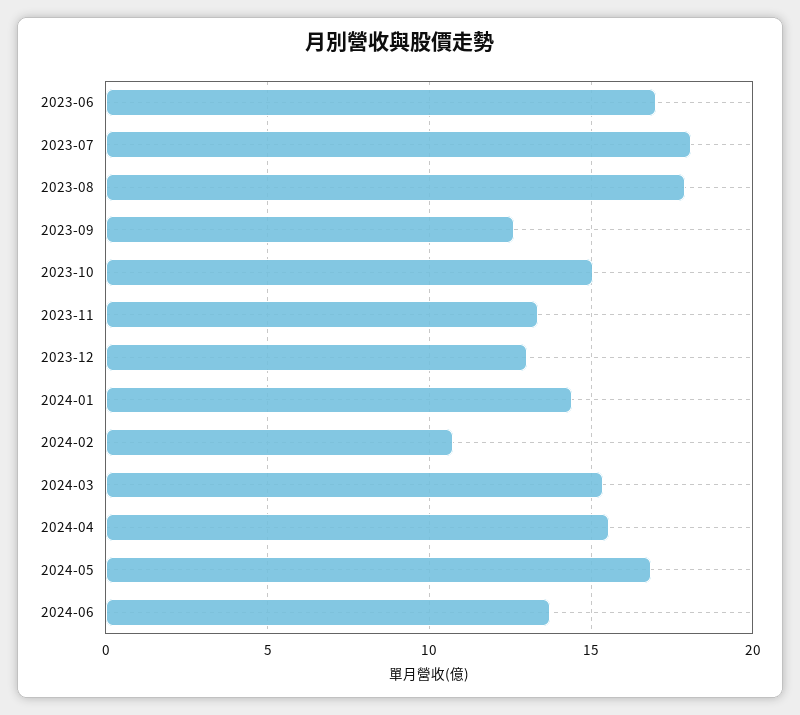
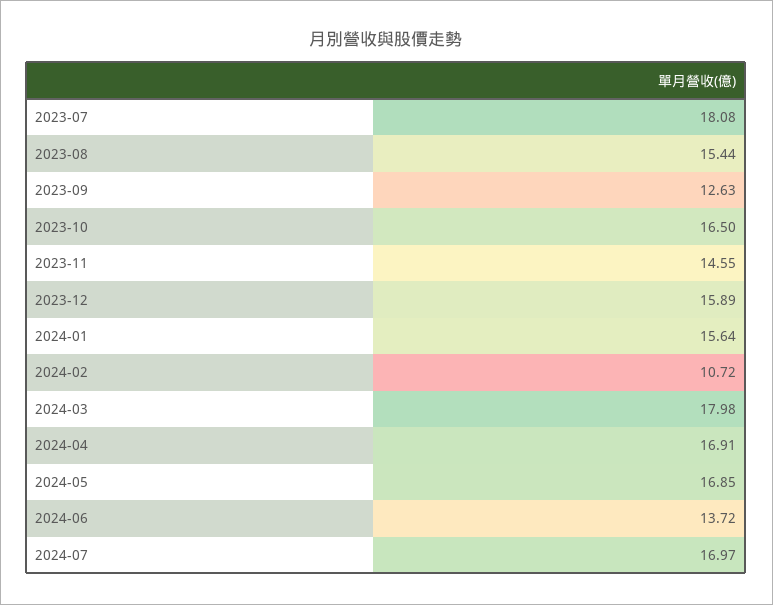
2023-06: 17 -> none
2023-08: 18 -> 15.44
2023-10: 15 -> 16.5
2023-11: 13.5 -> 14.55
2023-12: 13 -> 15.89
2024-01: 14.5 -> 15.64
2024-03: 15.5 -> 17.98
2024-04: 15.5 -> 16.91
2024-07: none -> 16.97

